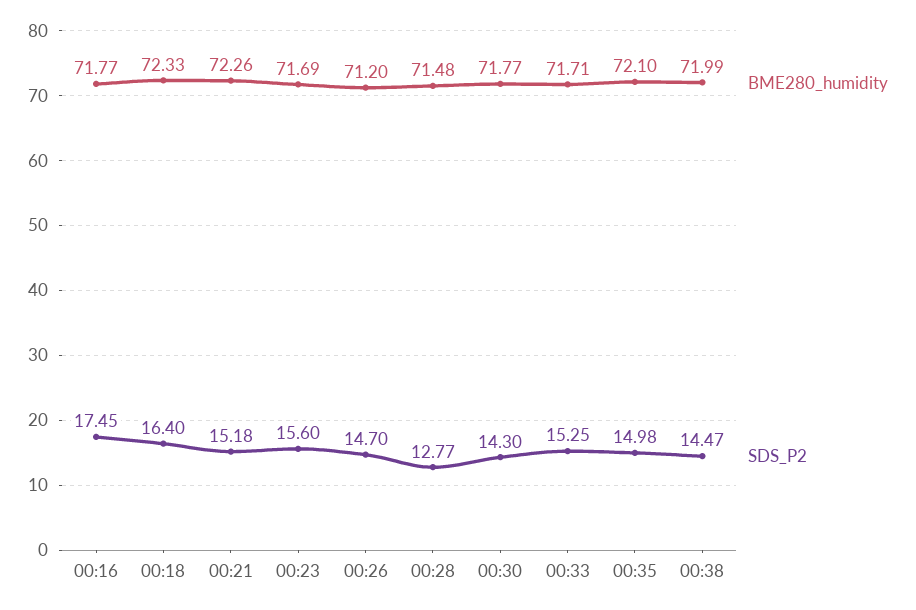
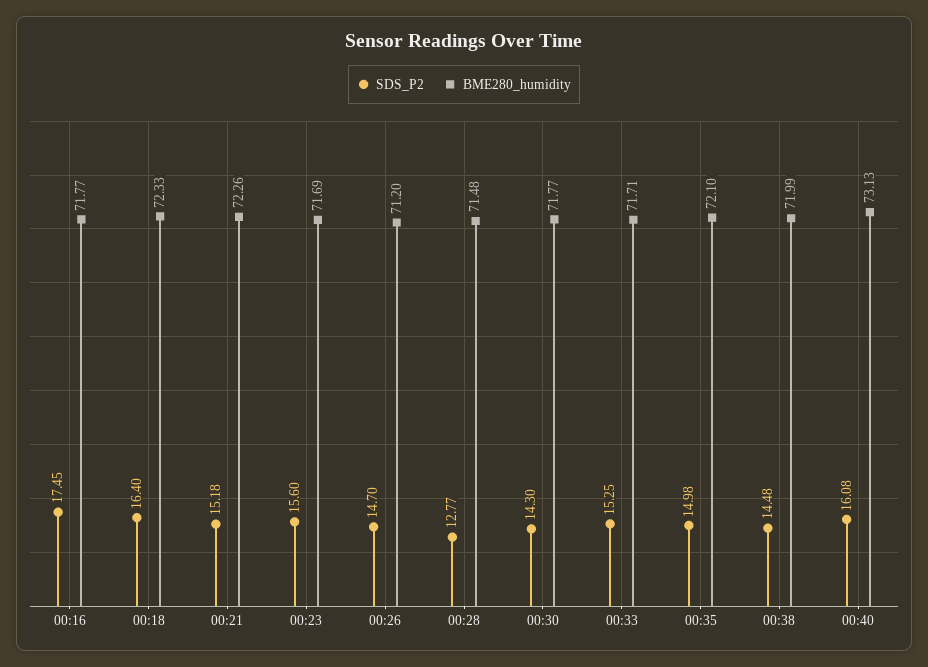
SDS_P2, 00:38: 14.47 -> 14.48
SDS_P2, 00:40: none -> 16.08
BME280_humidity, 00:40: none -> 73.13

